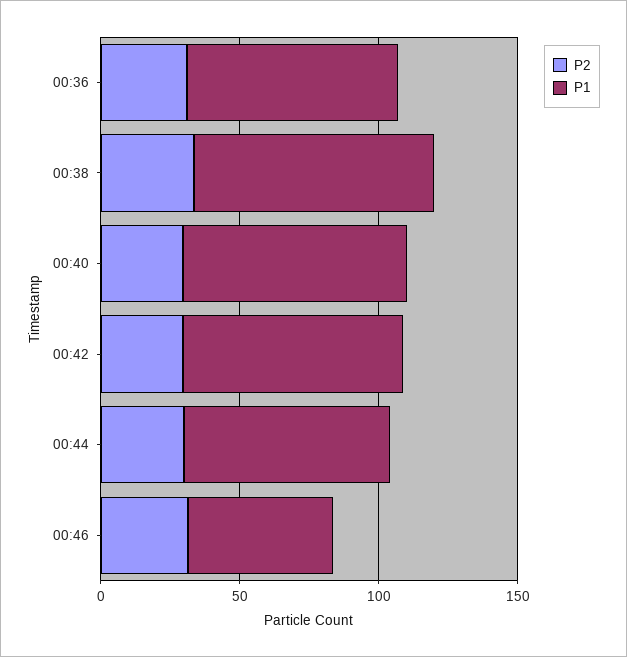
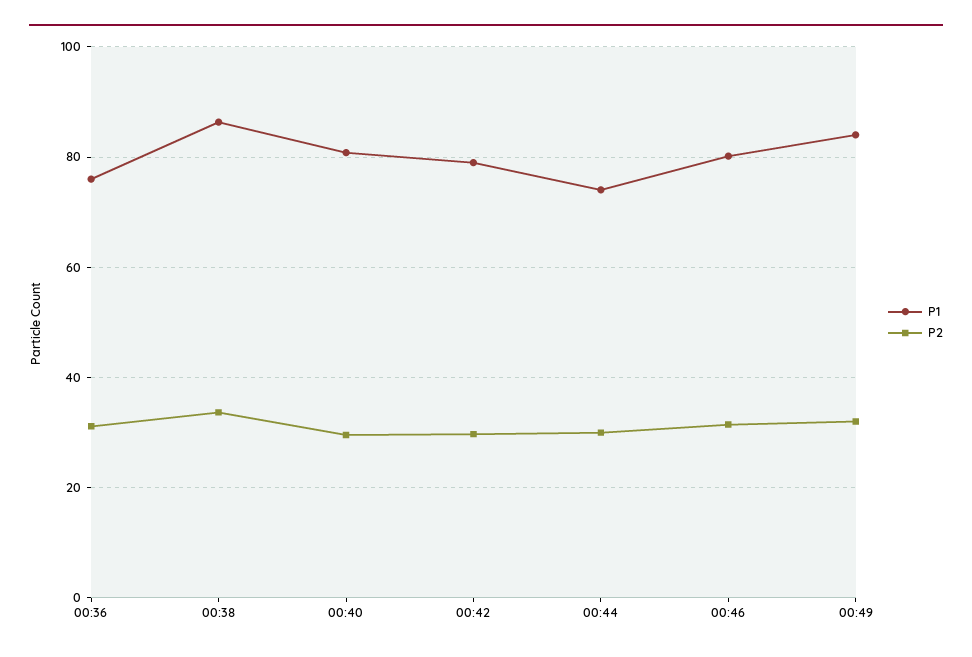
P1, 00:46: 50 -> 80
P1, 00:49: none -> 84
P2, 00:49: none -> 32

